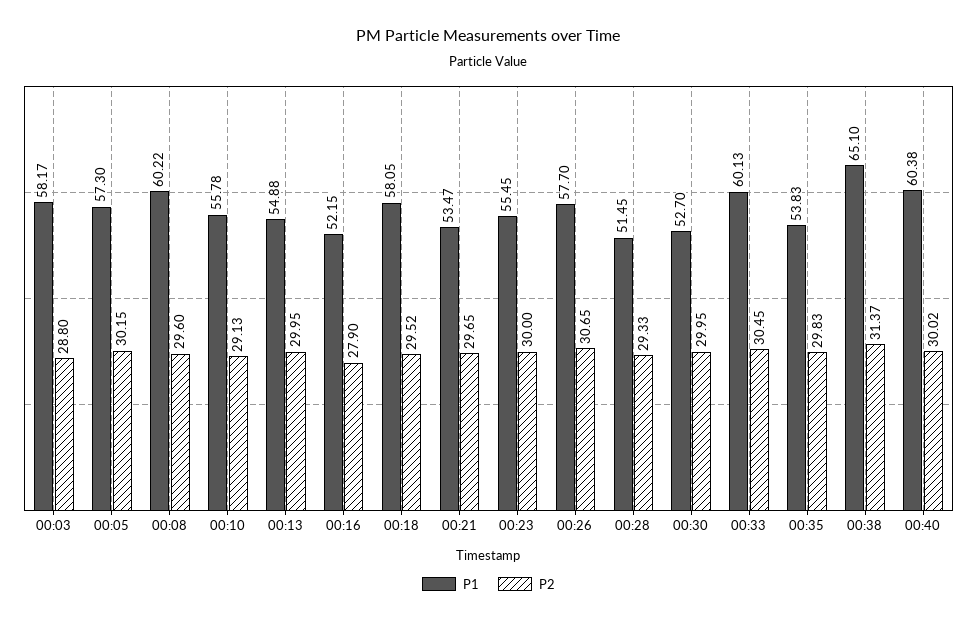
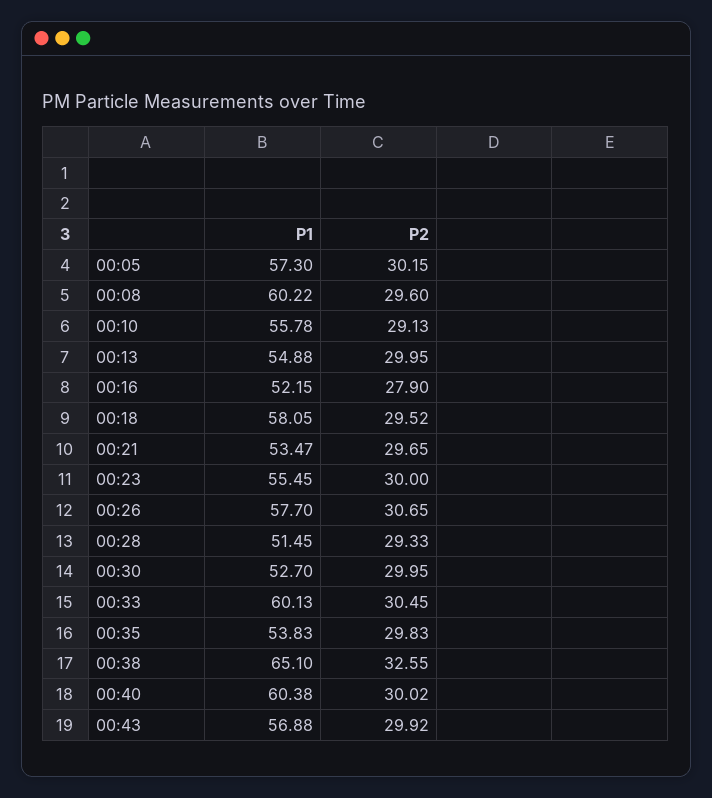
P1, 00:03: 58.17 -> none
P2, 00:03: 28.8 -> none
P2, 00:38: 31.37 -> 32.55
P1, 00:43: none -> 56.88
P2, 00:43: none -> 29.92

